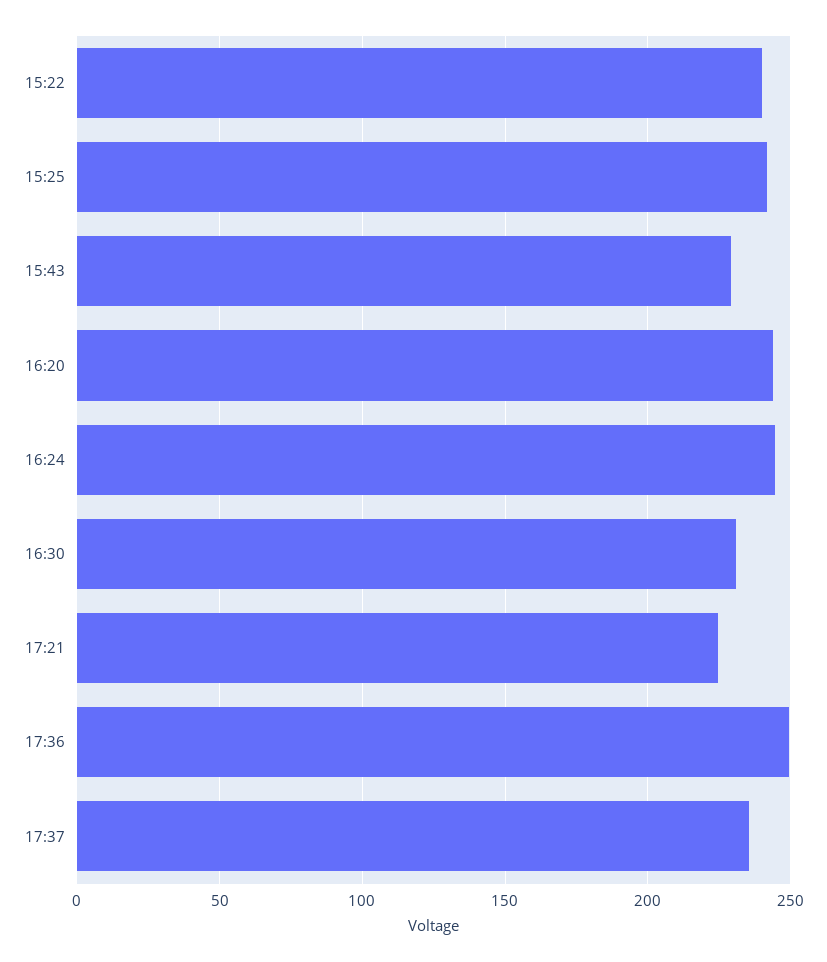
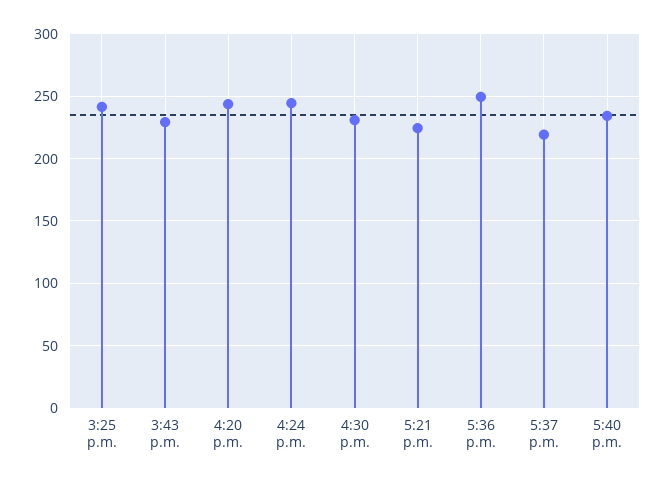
15:22: 240 -> none
17:37: 235 -> 220
5:40 p.m.: none -> 235

